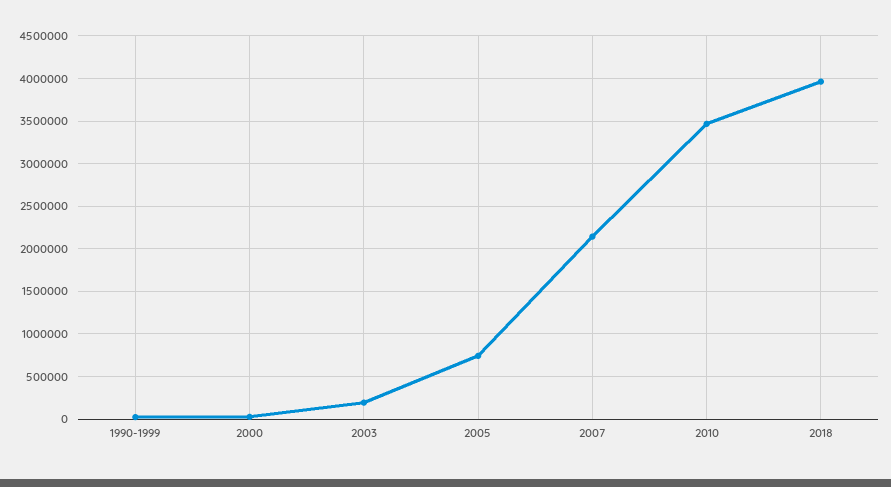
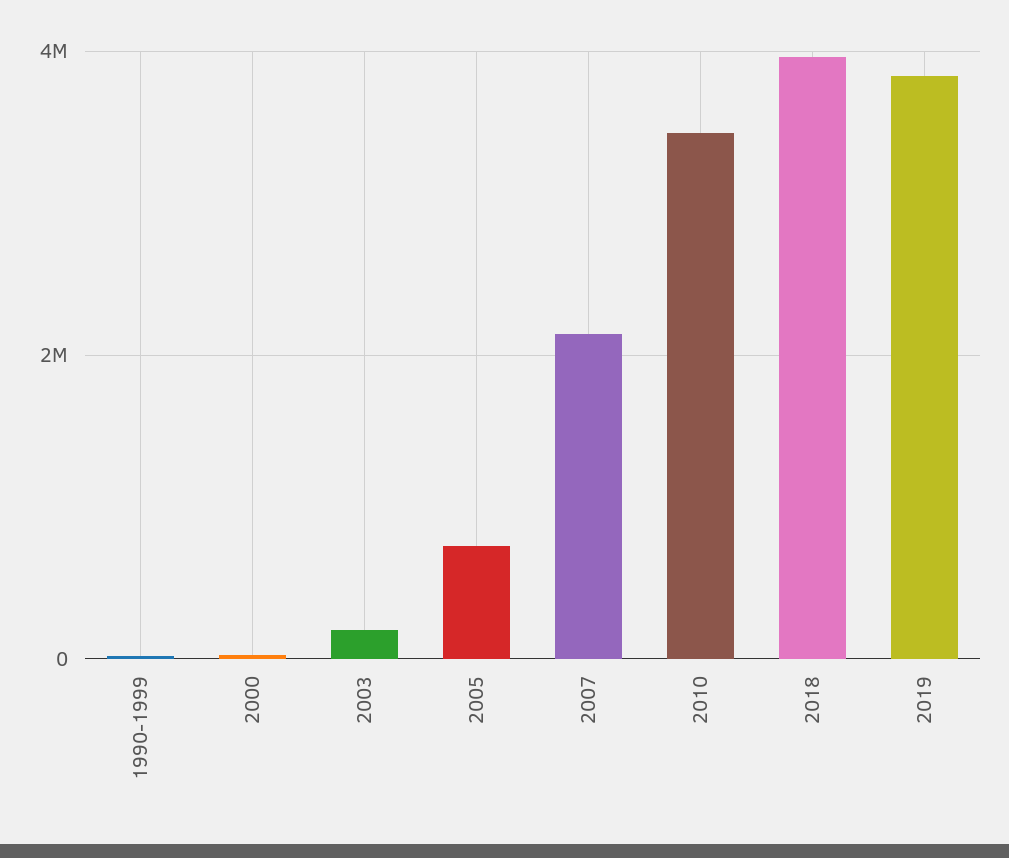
2019: none -> 3800000

